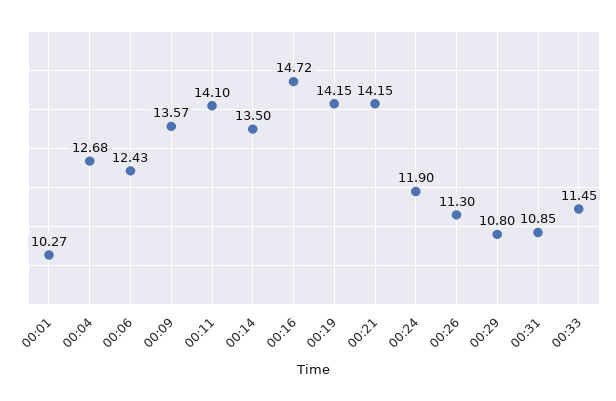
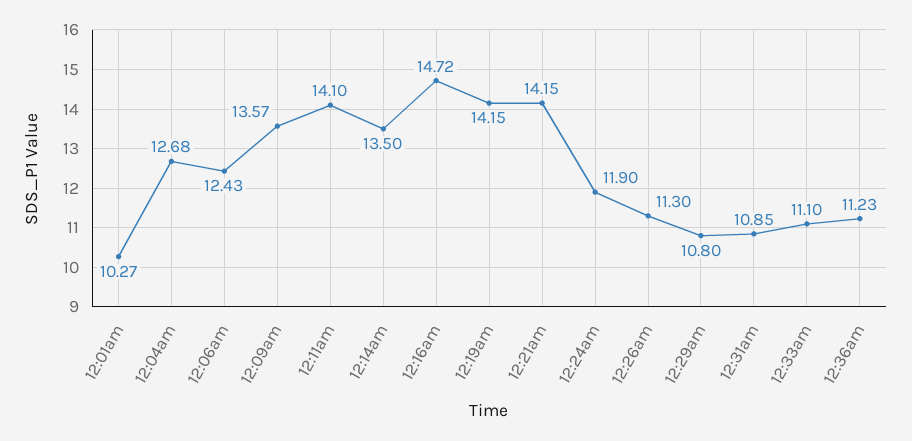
00:33: 11.45 -> 11.1
12:36am: none -> 11.23

